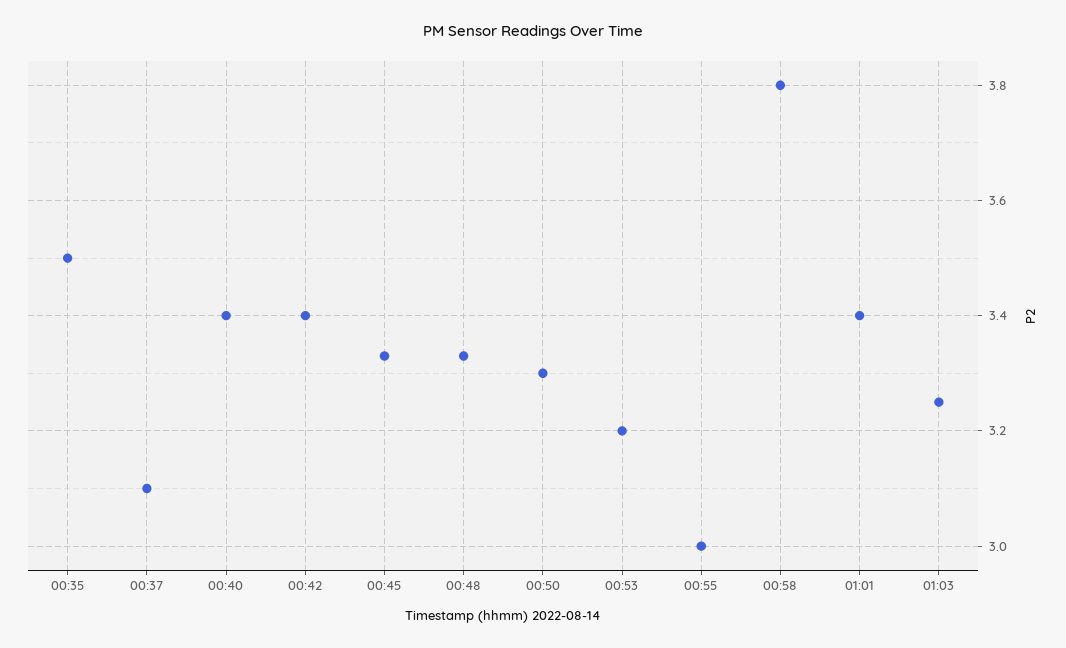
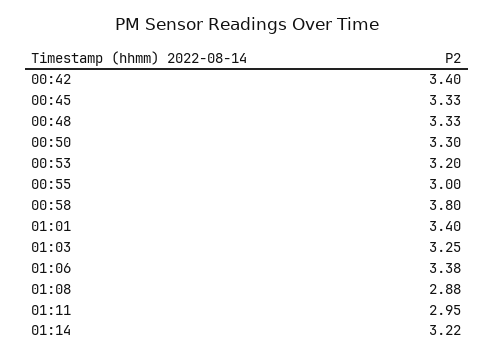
00:35: 3.5 -> none
00:37: 3.1 -> none
00:40: 3.4 -> none
01:06: none -> 3.38
01:08: none -> 2.88
01:11: none -> 2.95
01:14: none -> 3.22

